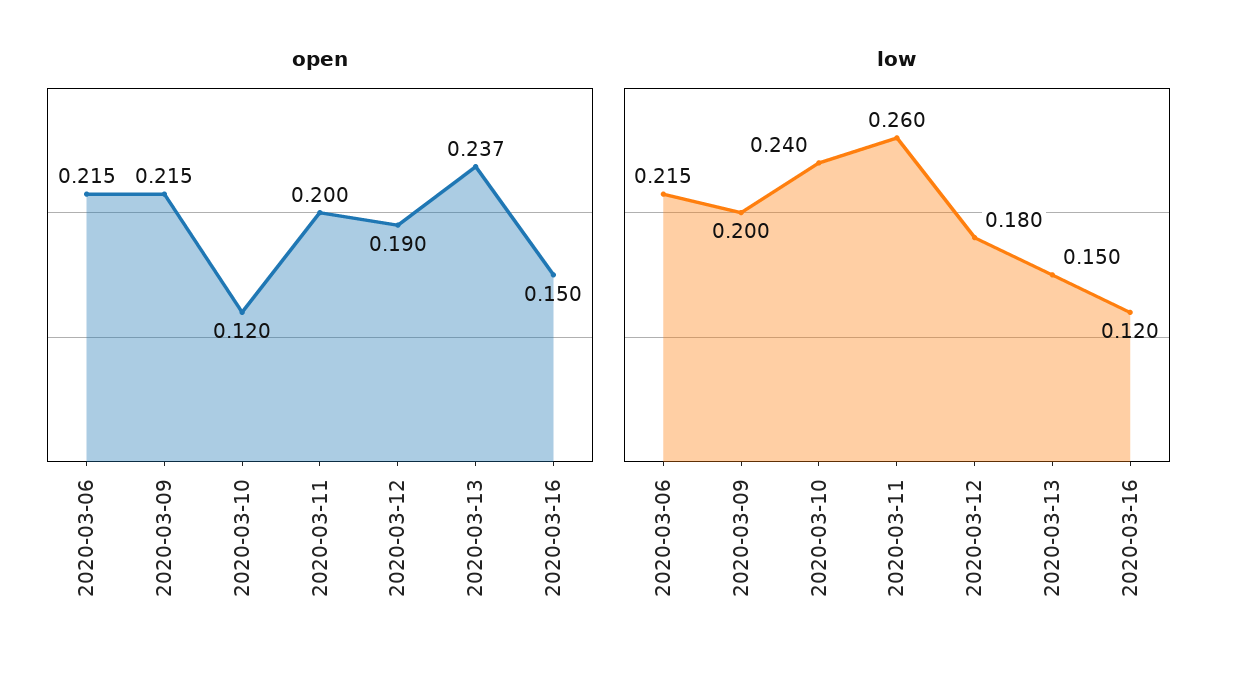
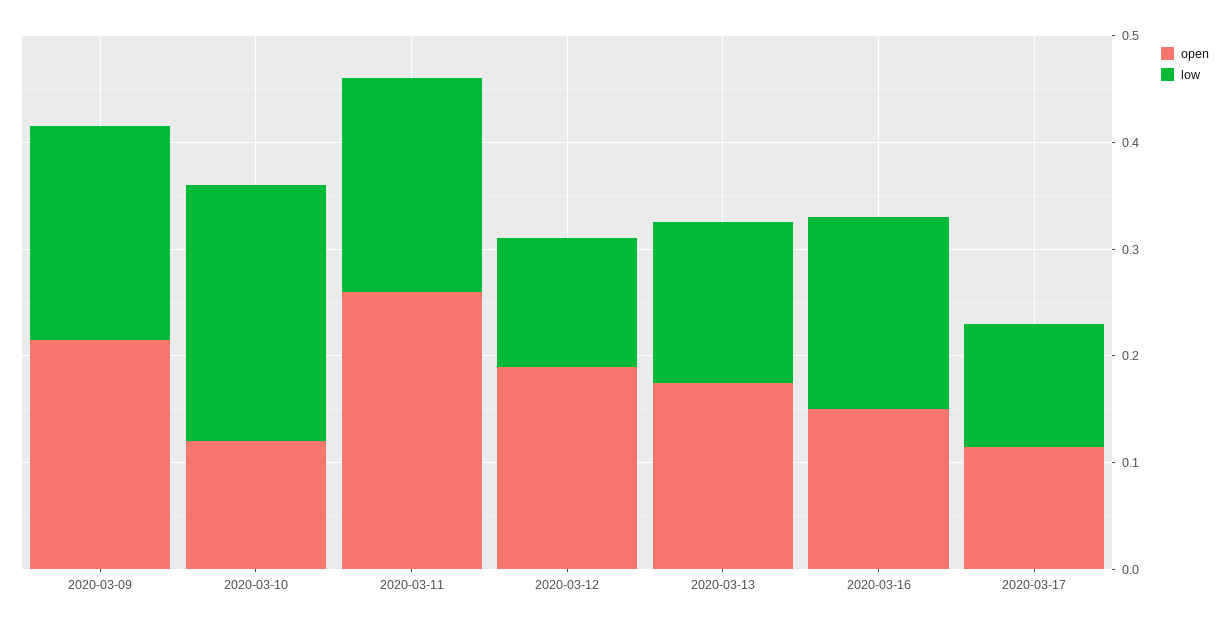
open, 2020-03-06: 0.215 -> none
open, 2020-03-11: 0.2 -> 0.26
open, 2020-03-13: 0.237 -> 0.18
low, 2020-03-06: 0.215 -> none
low, 2020-03-11: 0.26 -> 0.2
low, 2020-03-12: 0.18 -> 0.12
low, 2020-03-16: 0.12 -> 0.18
open, 2020-03-17: none -> 0.12
low, 2020-03-17: none -> 0.12

